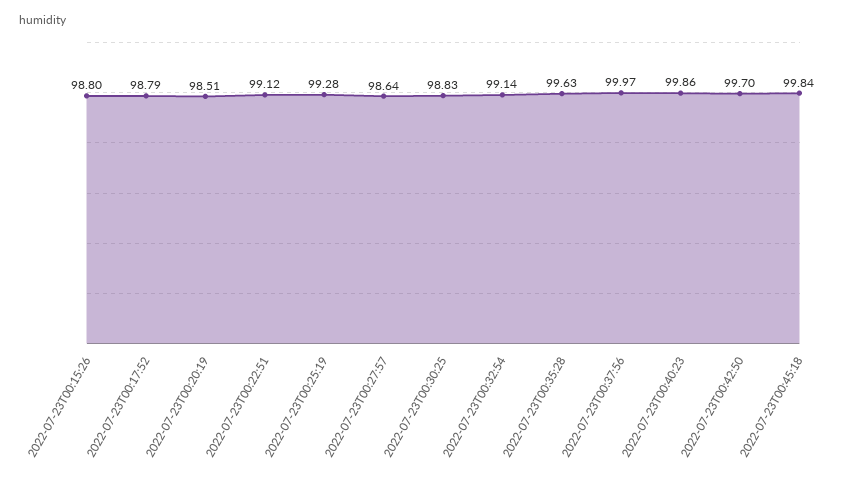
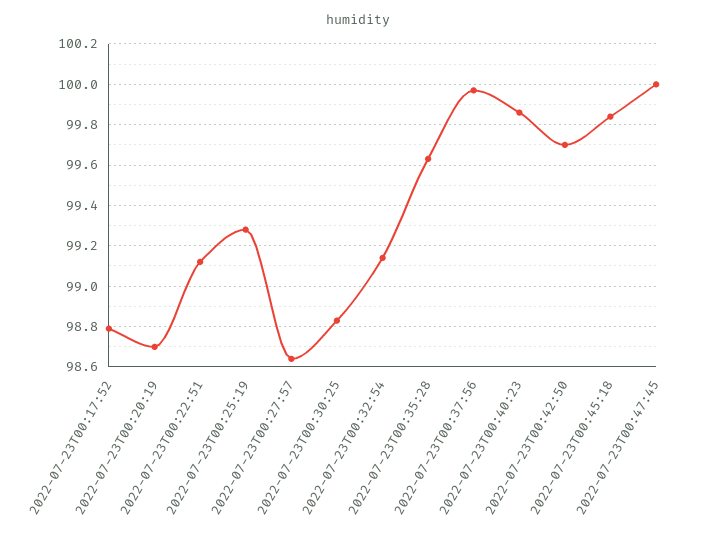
2022-07-23T00:15:26: 98.8 -> none
2022-07-23T00:20:19: 98.51 -> 98.7
2022-07-23T00:47:45: none -> 100

